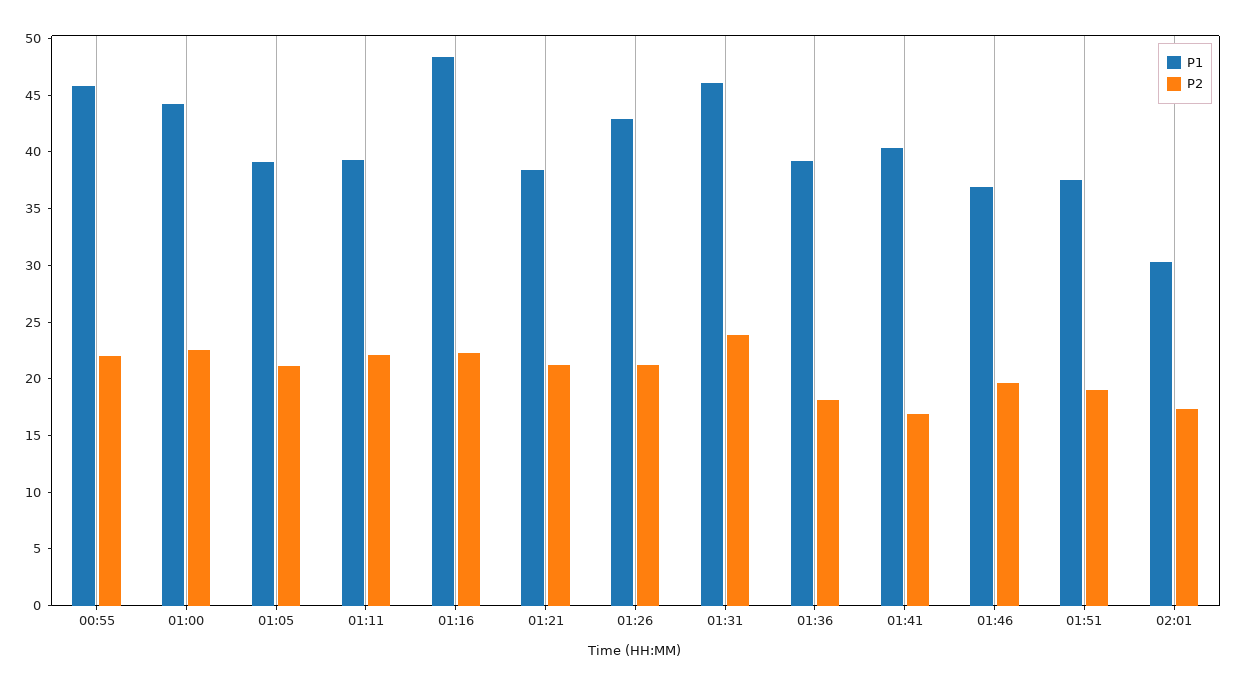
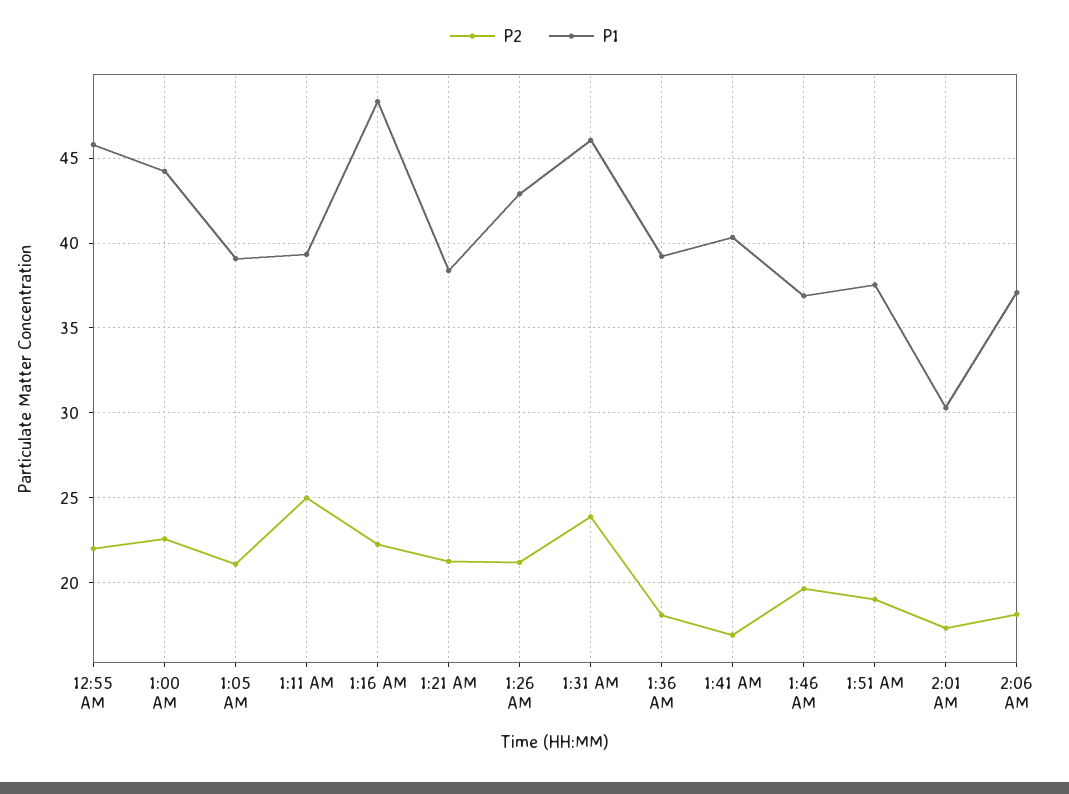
P2, 01:11: 22 -> 25
P2, 2:06 AM: none -> 18
P1, 2:06 AM: none -> 37

